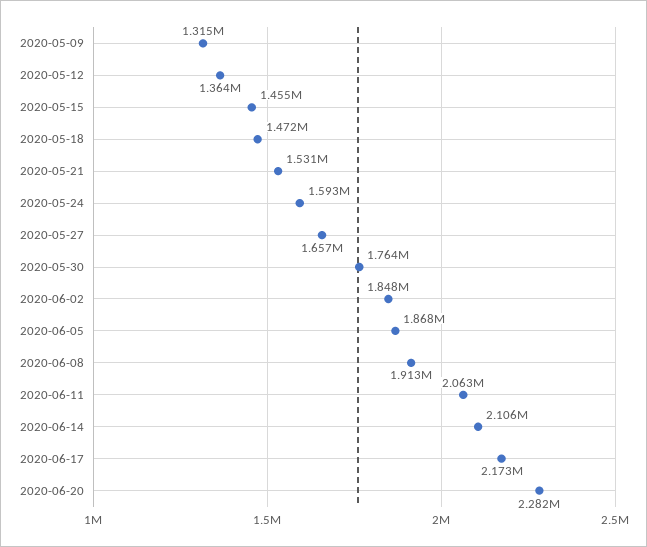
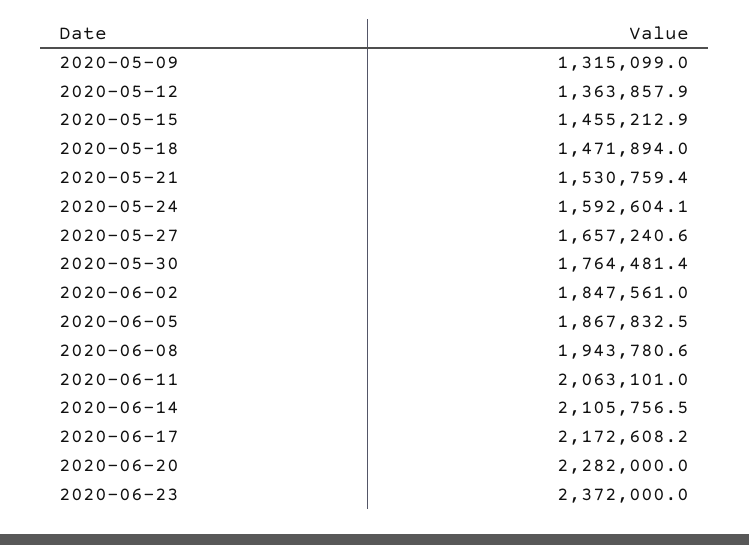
2020-06-08: 1913000 -> 1943780.6
2020-06-23: none -> 2372000

